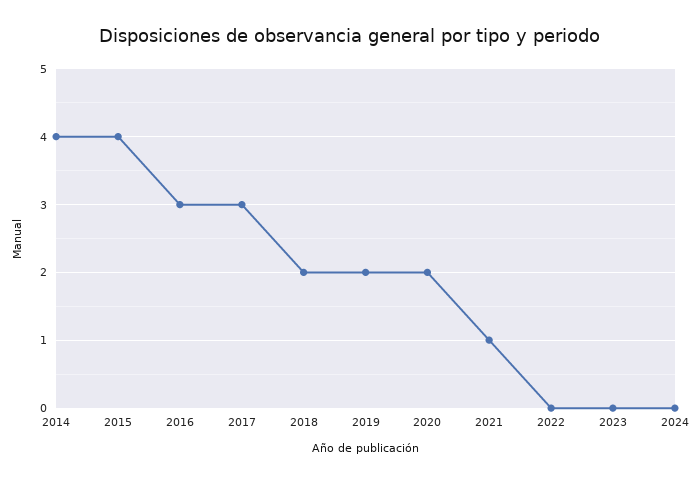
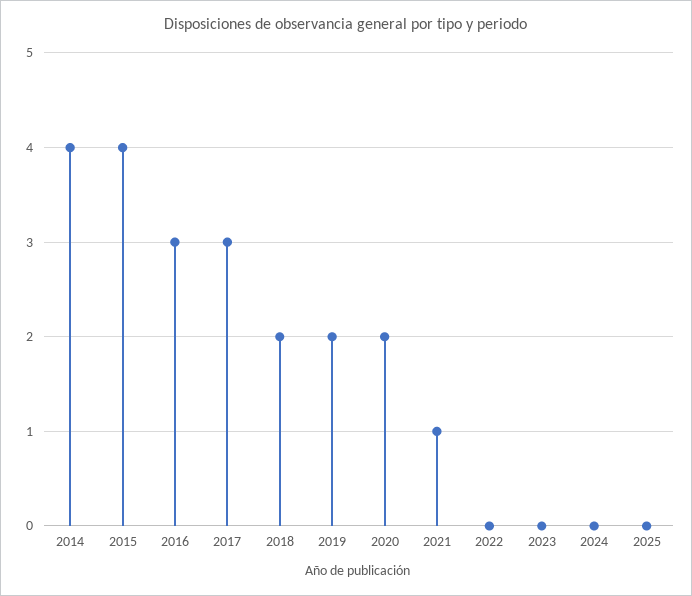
2025: none -> 0

